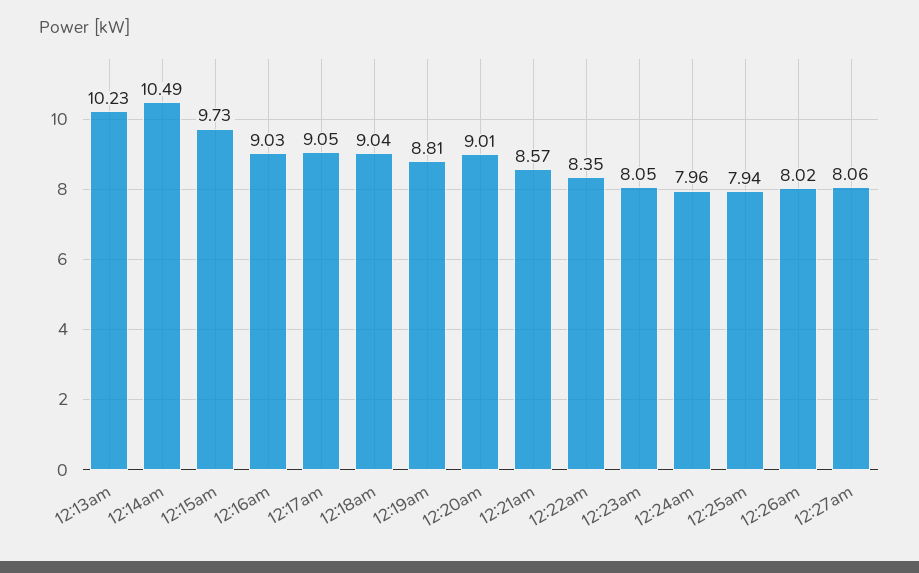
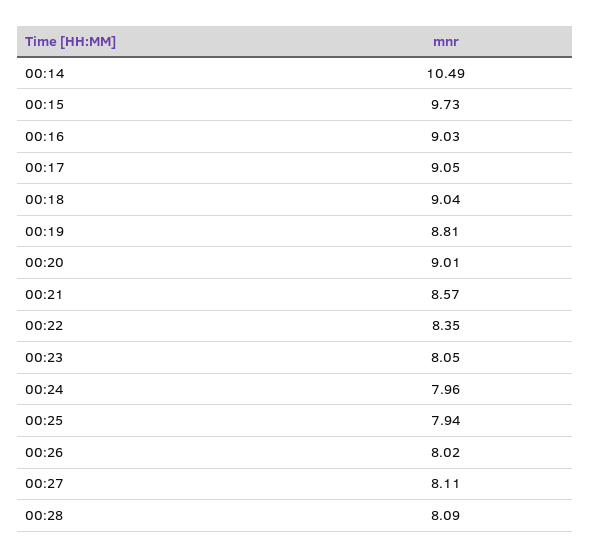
12:13am: 10.23 -> none
12:27am: 8.06 -> 8.11
00:28: none -> 8.09

